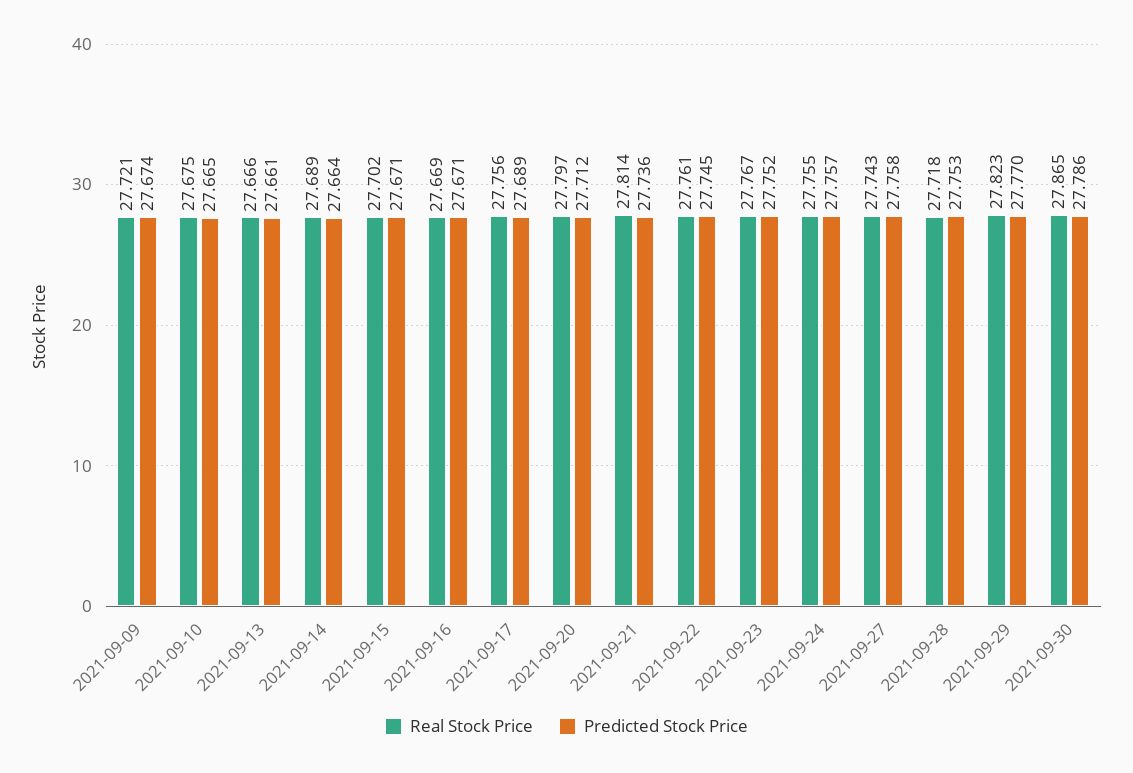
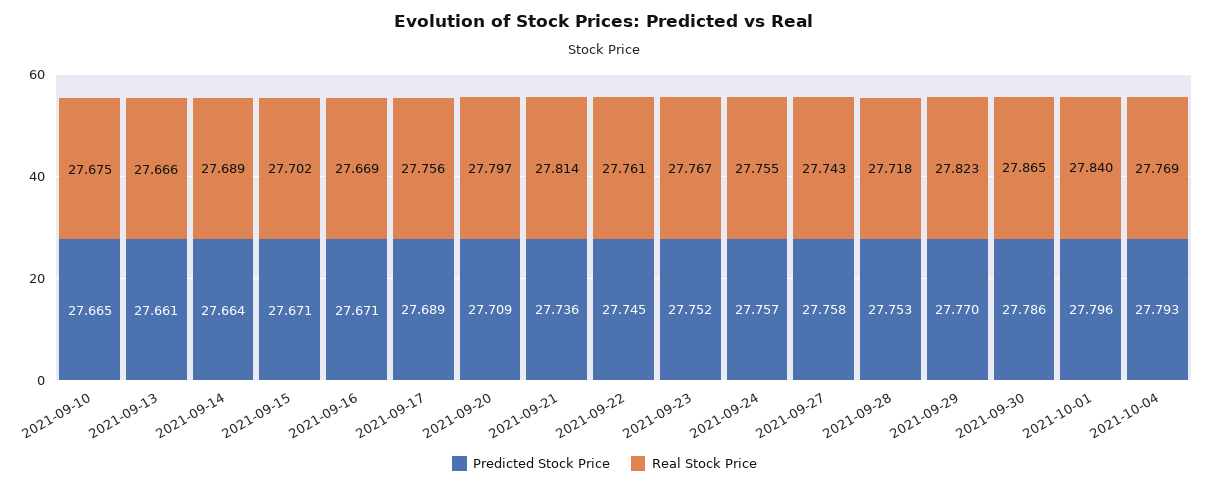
Real Stock Price, 2021-09-09: 27.721 -> none
Predicted Stock Price, 2021-09-09: 27.674 -> none
Predicted Stock Price, 2021-09-20: 27.712 -> 27.709
Predicted Stock Price, 2021-10-01: none -> 27.796
Real Stock Price, 2021-10-01: none -> 27.84
Predicted Stock Price, 2021-10-04: none -> 27.793
Real Stock Price, 2021-10-04: none -> 27.769

